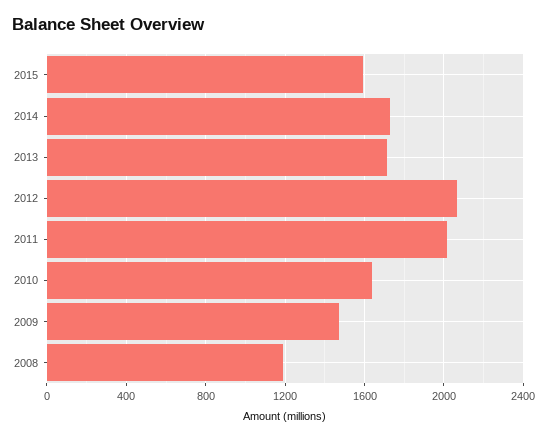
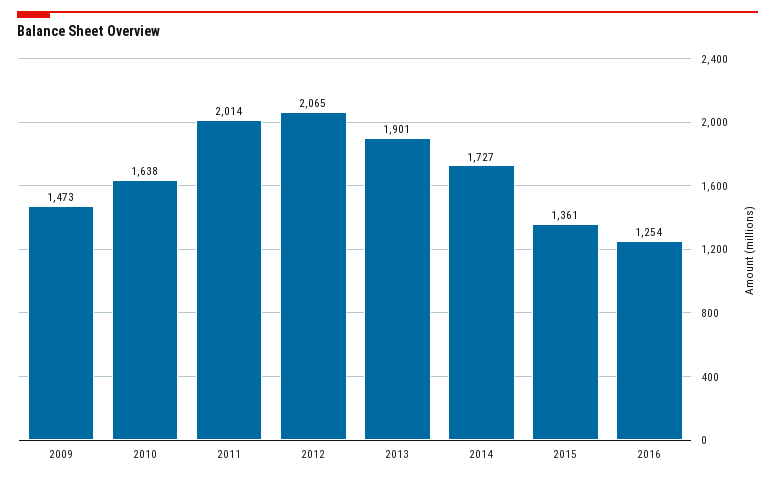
2015: 1600 -> 1361
2013: 1700 -> 1901
2008: 1200 -> none
2016: none -> 1254

